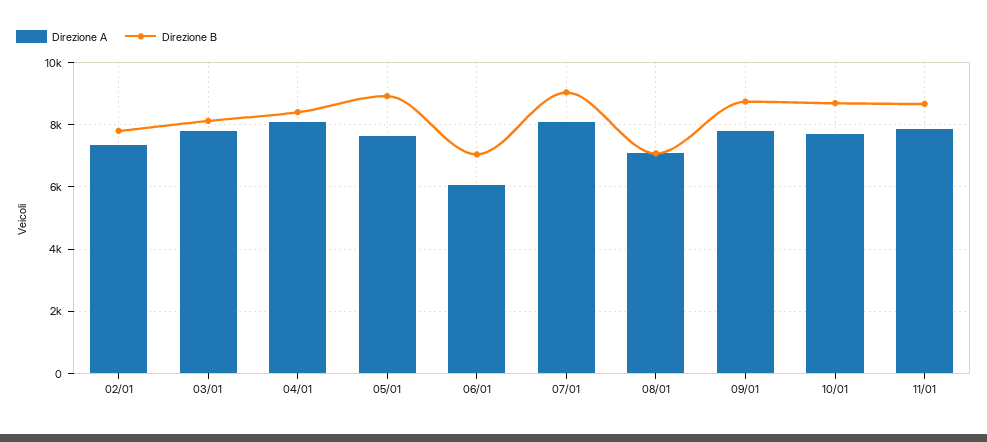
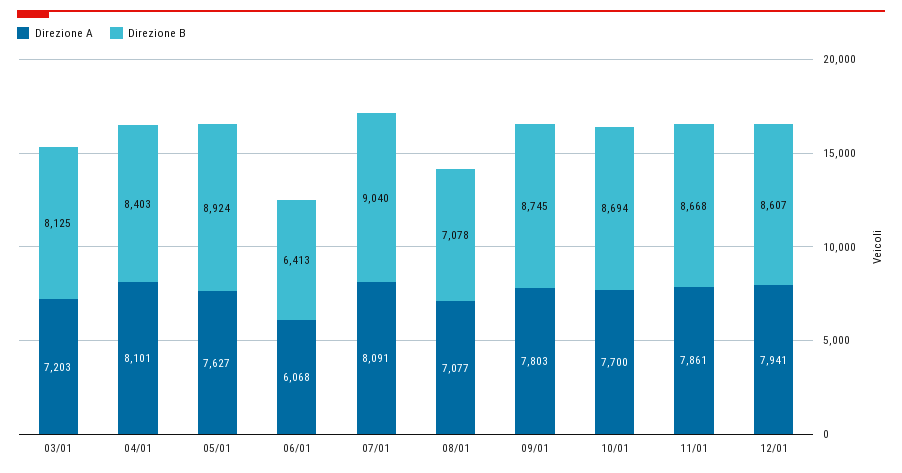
Direzione A, 02/01: 7400 -> none
Direzione B, 02/01: 7800 -> none
Direzione A, 03/01: 7800 -> 7203
Direzione B, 06/01: 7000 -> 6413
Direzione A, 12/01: none -> 7941
Direzione B, 12/01: none -> 8607

